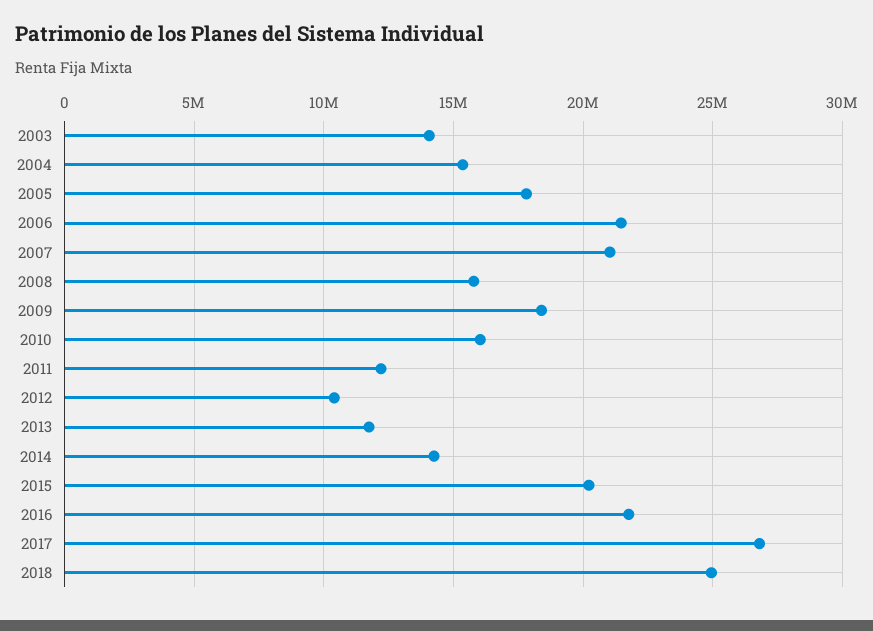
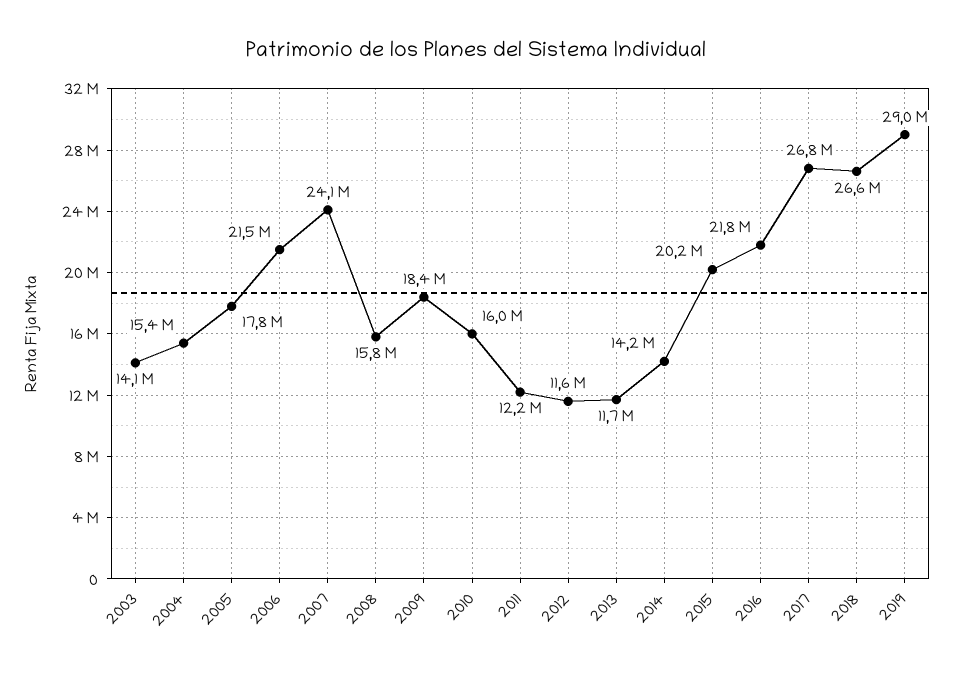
2007: 21000000 -> 24100000
2012: 10500000 -> 11600000
2018: 25000000 -> 26600000
2019: none -> 29000000

